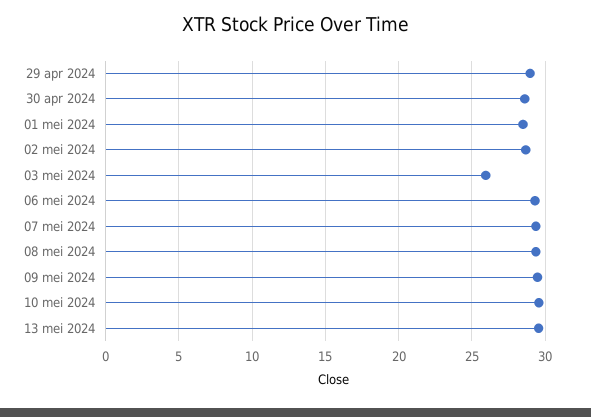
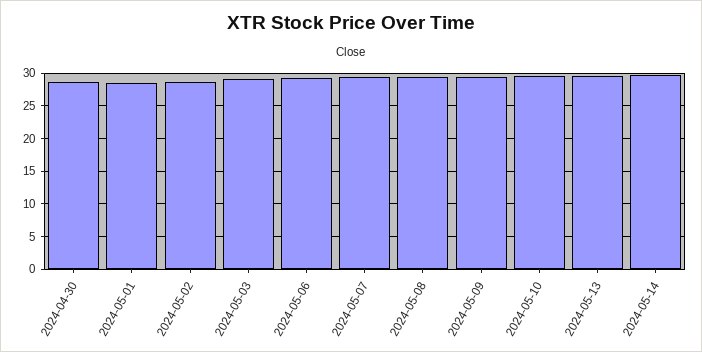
29 apr 2024: 29 -> none
03 mei 2024: 26 -> 29
2024-05-14: none -> 30

